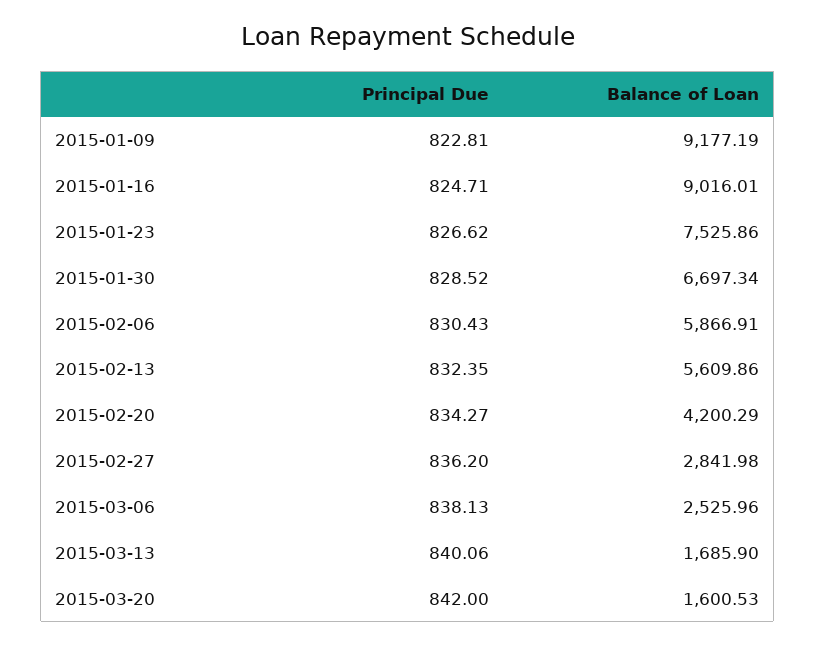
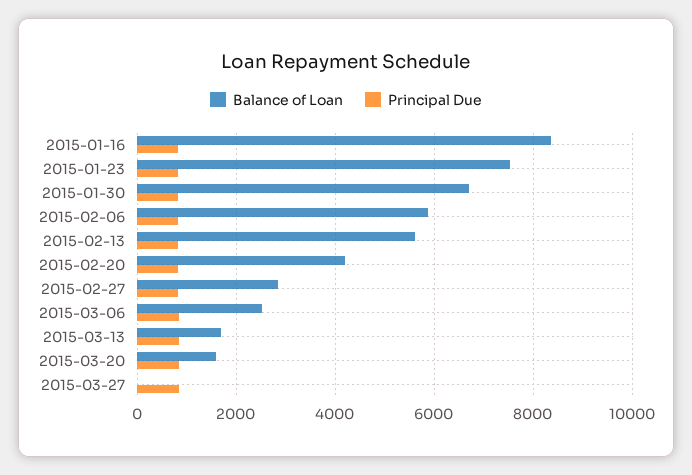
Principal Due, 2015-01-09: 822.81 -> none
Balance of Loan, 2015-01-09: 9177.19 -> none
Balance of Loan, 2015-01-16: 9016.01 -> 8400
Balance of Loan, 2015-03-27: none -> 0
Principal Due, 2015-03-27: none -> 800

